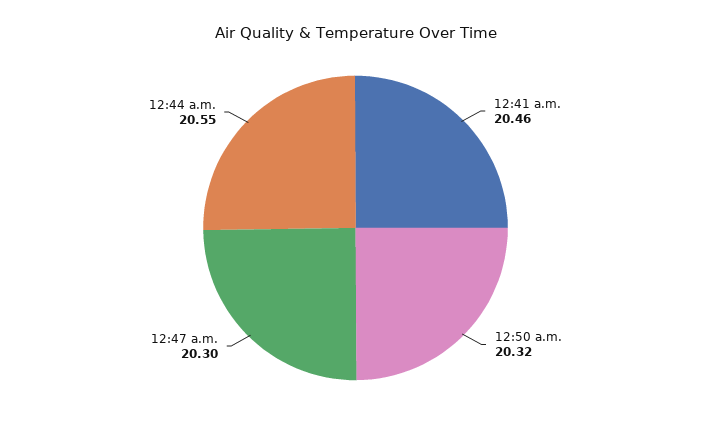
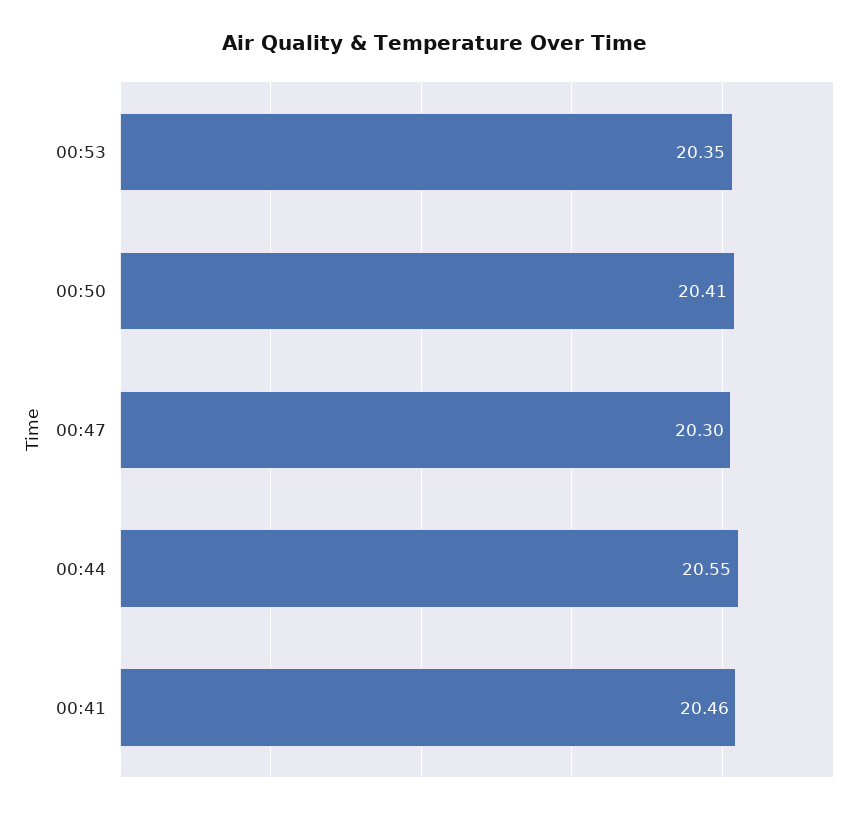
12:50 a.m.: 20.32 -> 20.41
00:53: none -> 20.35

